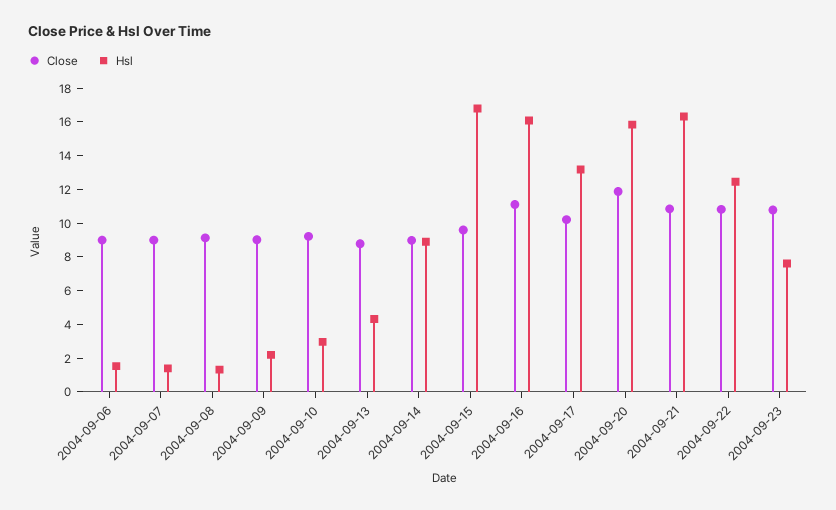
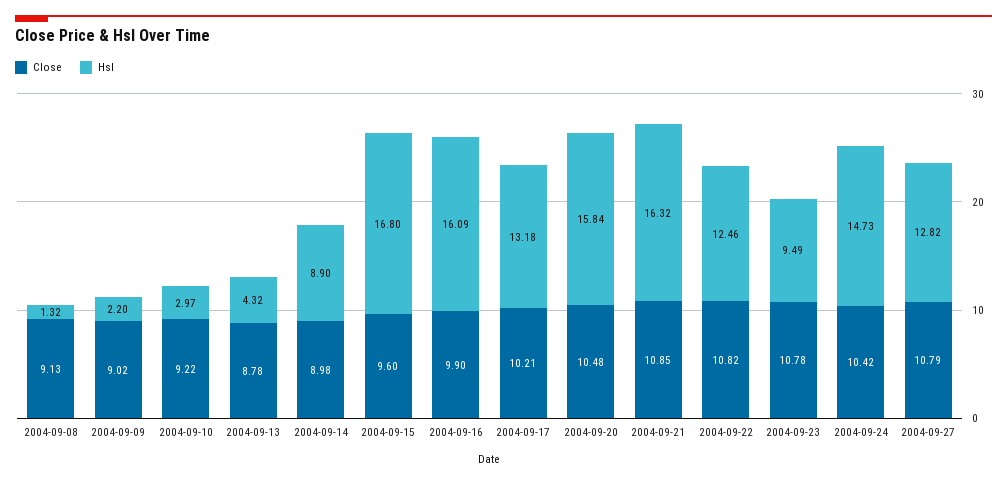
Close, 2004-09-06: 9 -> none
Hsl, 2004-09-06: 1.5 -> none
Close, 2004-09-07: 9 -> none
Hsl, 2004-09-07: 1.5 -> none
Close, 2004-09-16: 11 -> 9.9
Close, 2004-09-20: 12 -> 10.48
Hsl, 2004-09-23: 7.5 -> 9.49
Close, 2004-09-24: none -> 10.42
Hsl, 2004-09-24: none -> 14.73
Close, 2004-09-27: none -> 10.79
Hsl, 2004-09-27: none -> 12.82

